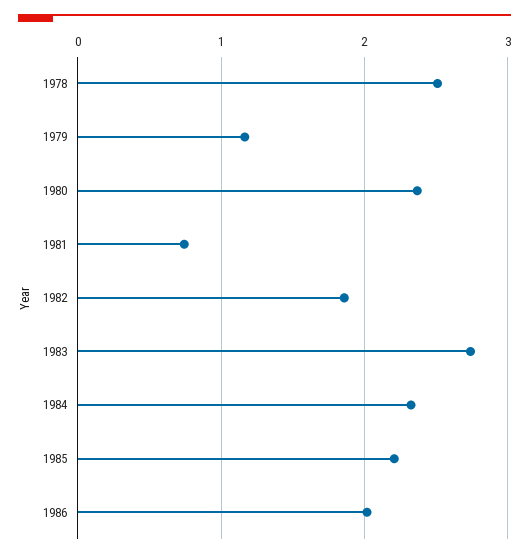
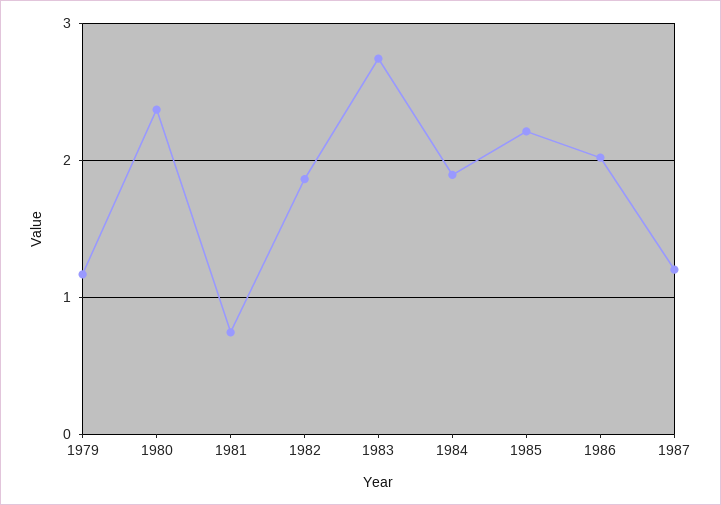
1978: 2.5 -> none
1984: 2.3 -> 1.9
1987: none -> 1.2

